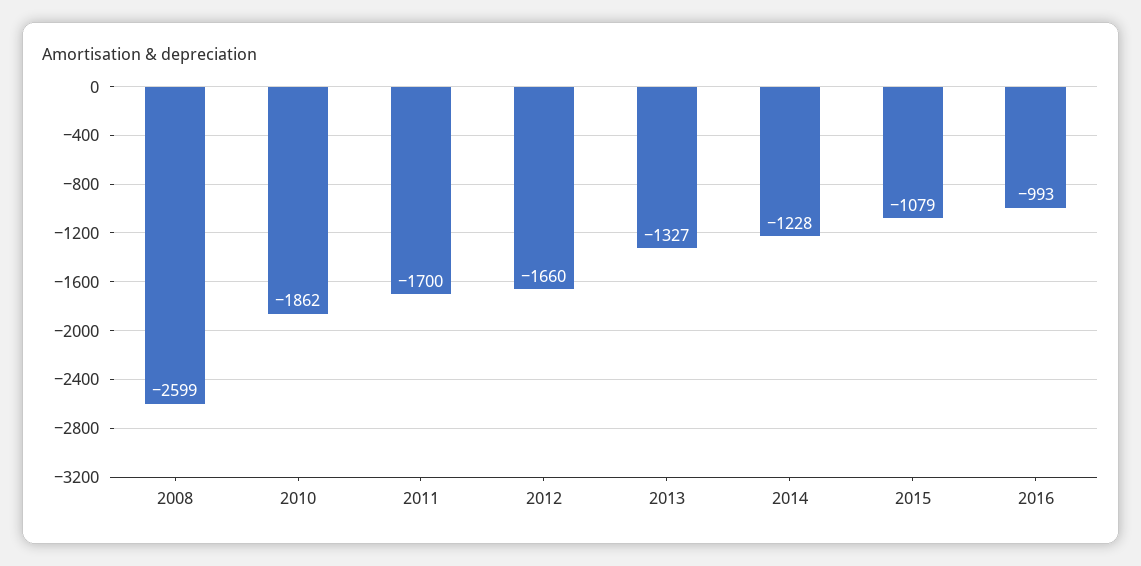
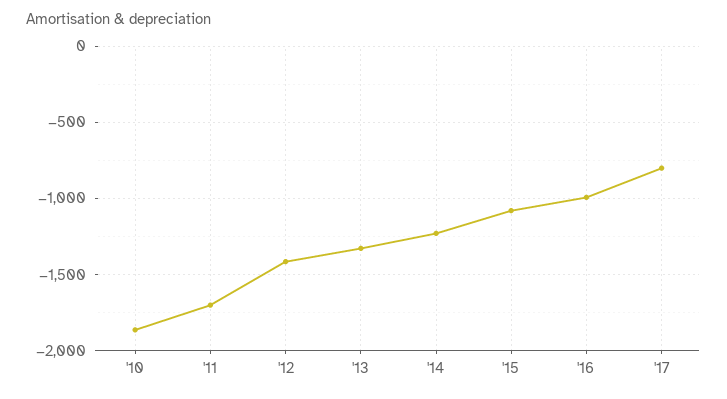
2008: -2599 -> none
2012: -1660 -> -1400
'17: none -> -800

